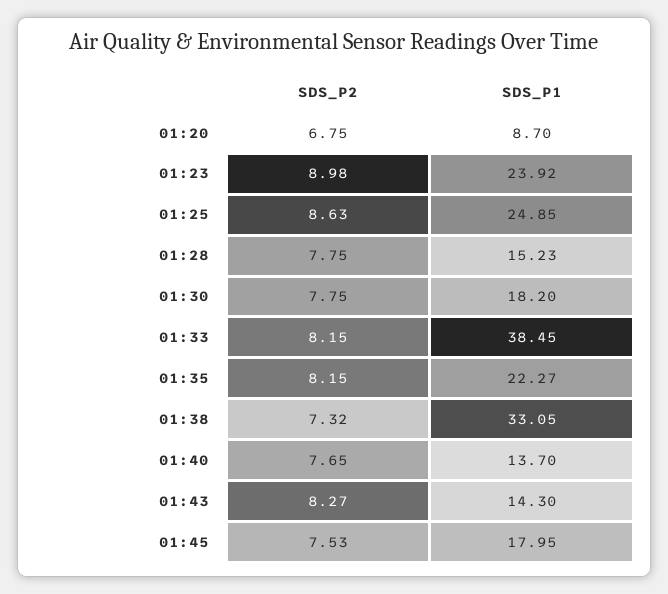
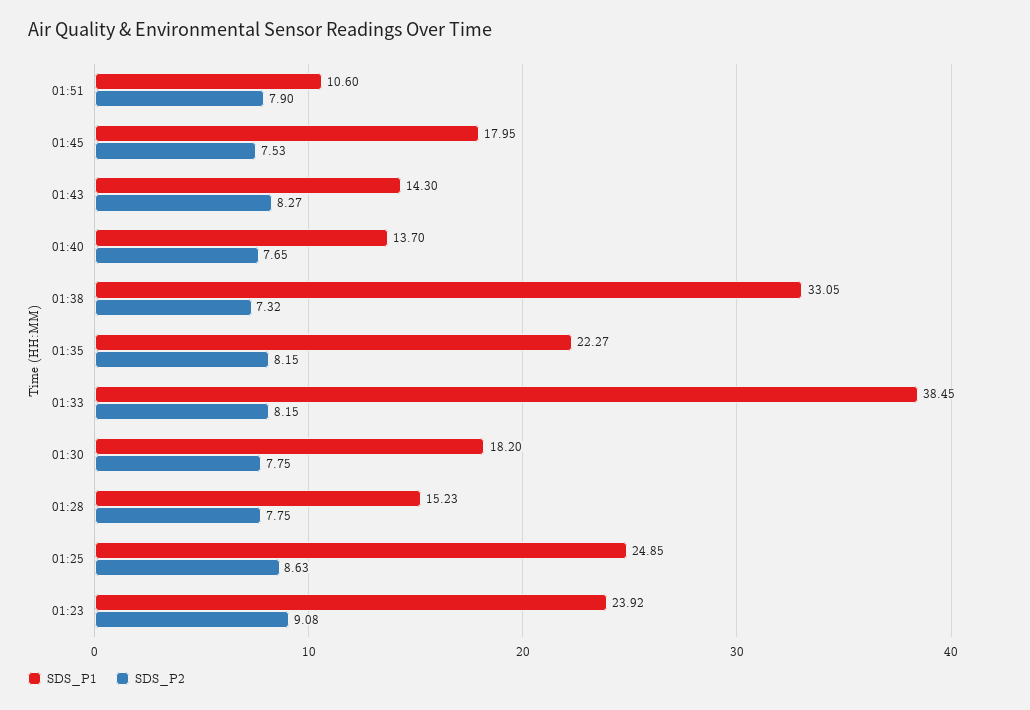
SDS_P2, 01:20: 6.75 -> none
SDS_P1, 01:20: 8.7 -> none
SDS_P2, 01:23: 8.98 -> 9.08
SDS_P1, 01:51: none -> 10.6
SDS_P2, 01:51: none -> 7.9

